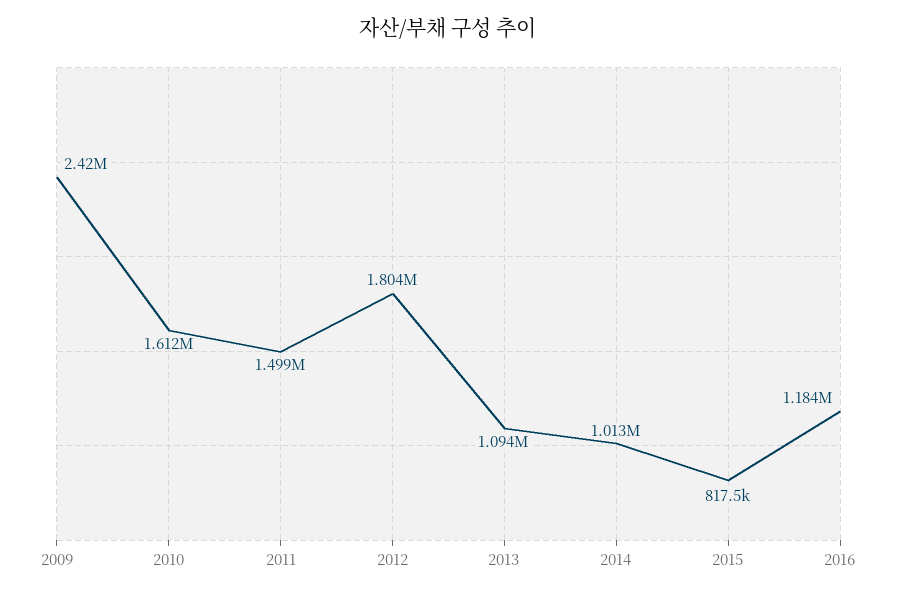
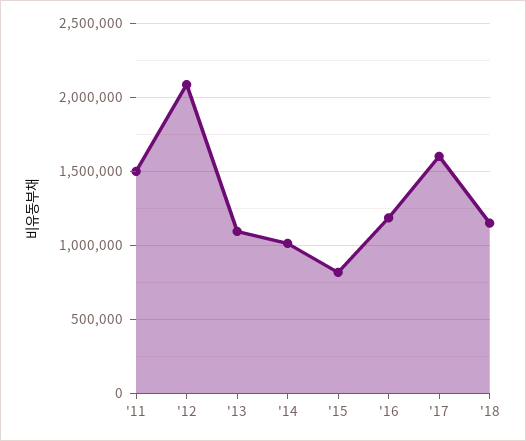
2009: 2420000 -> none
2010: 1612000 -> none
2012: 1804000 -> 2100000
'17: none -> 1600000
'18: none -> 1150000

